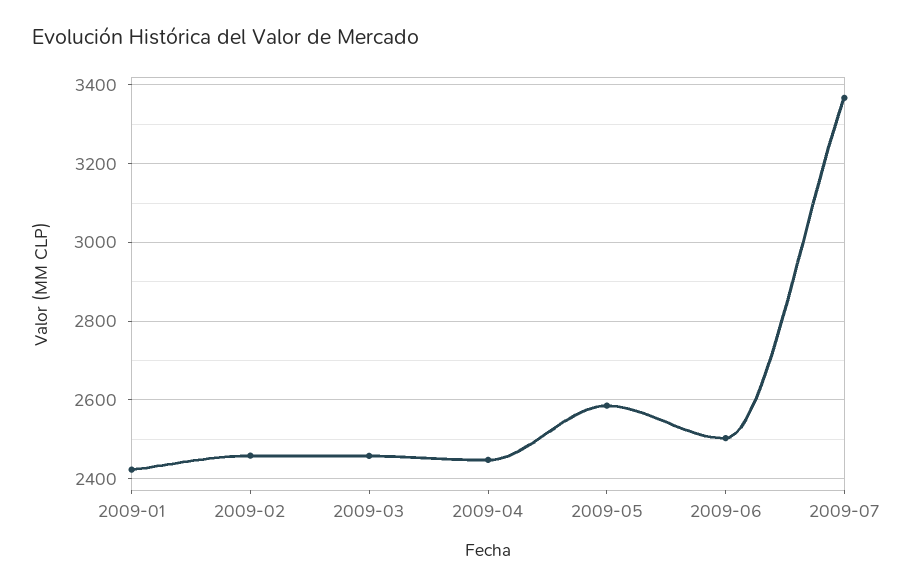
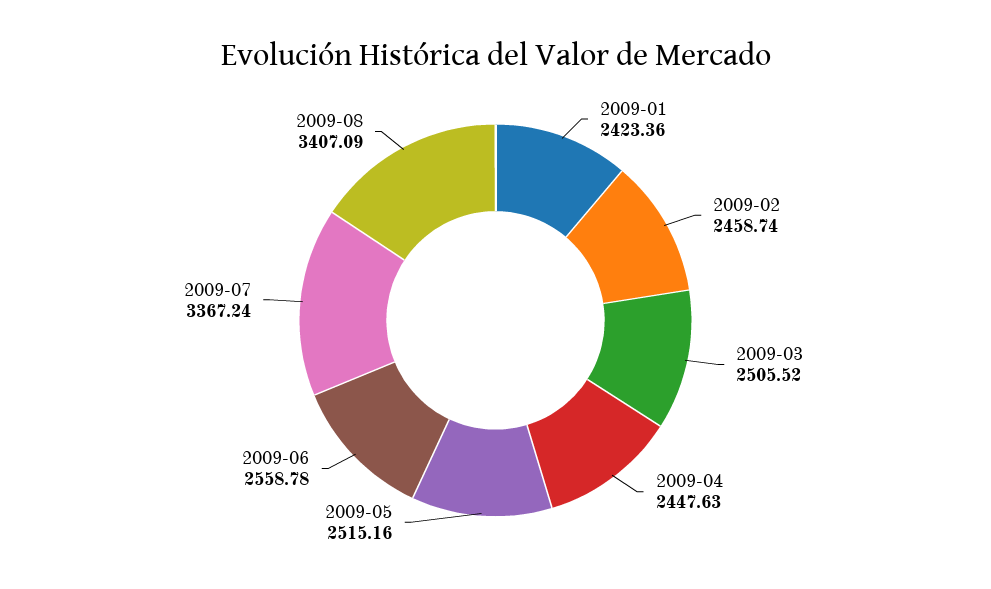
2009-03: 2460 -> 2505.52
2009-05: 2580 -> 2515.16
2009-06: 2500 -> 2558.78
2009-08: none -> 3407.09

